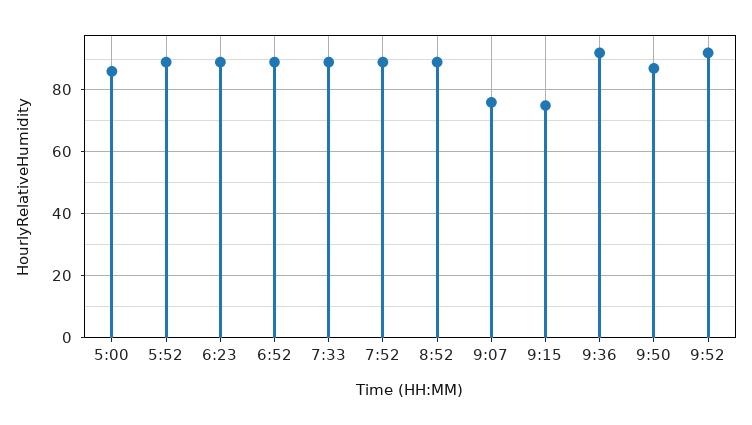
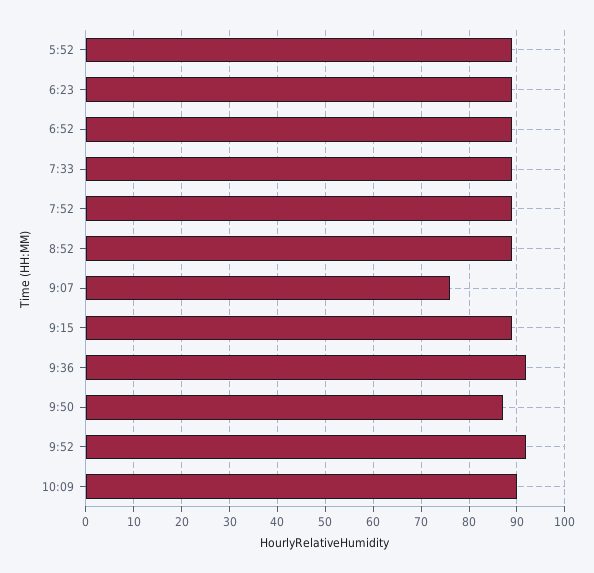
5:00: 85 -> none
9:15: 75 -> 90
10:09: none -> 90

